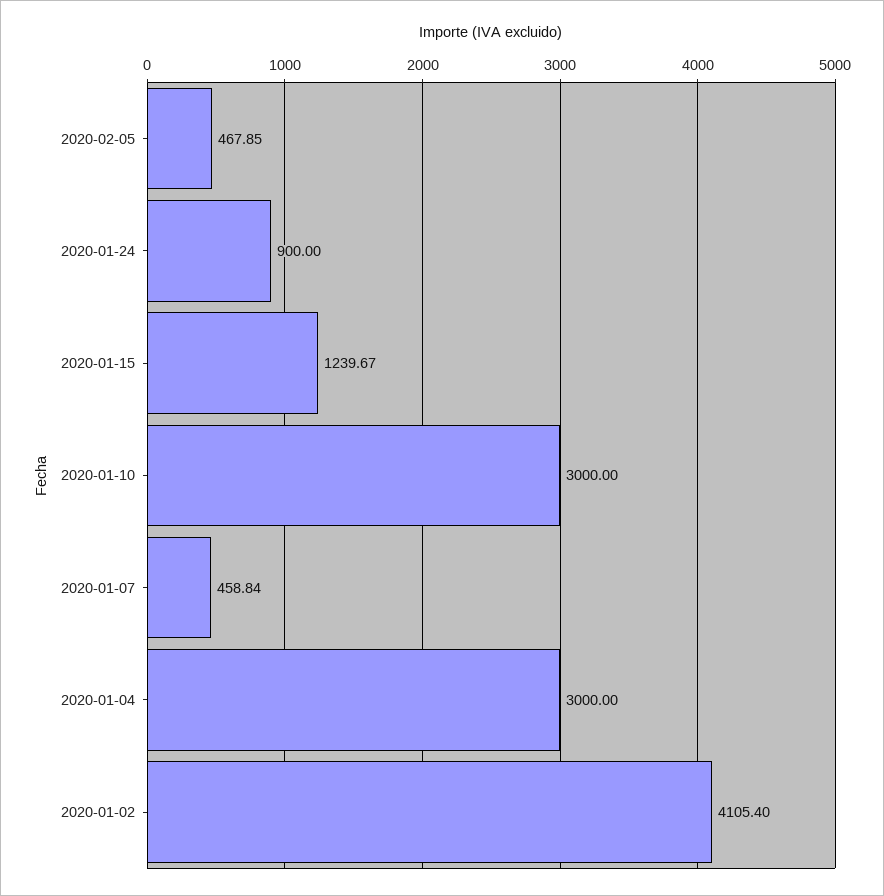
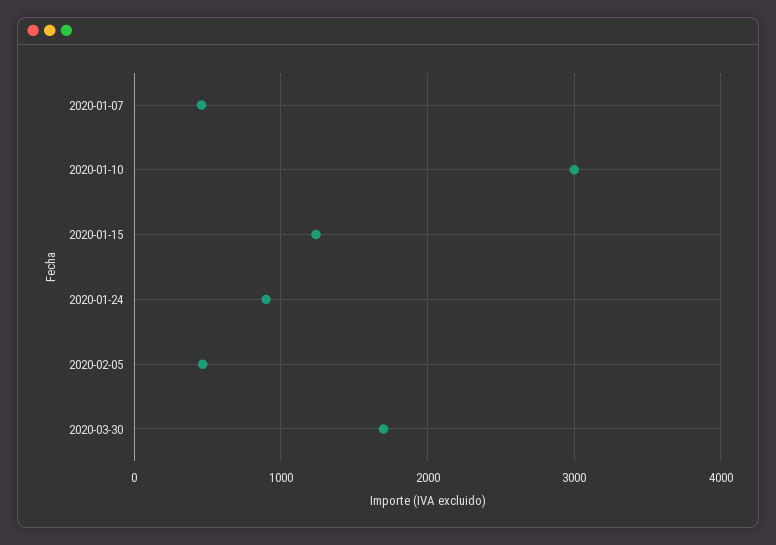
2020-01-04: 3000 -> none
2020-01-02: 4105.4 -> none
2020-03-30: none -> 1700

